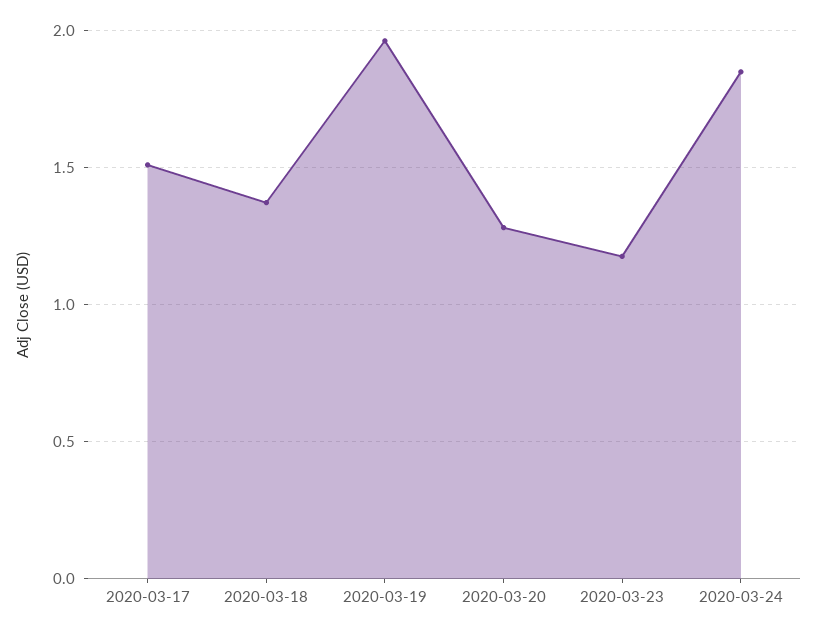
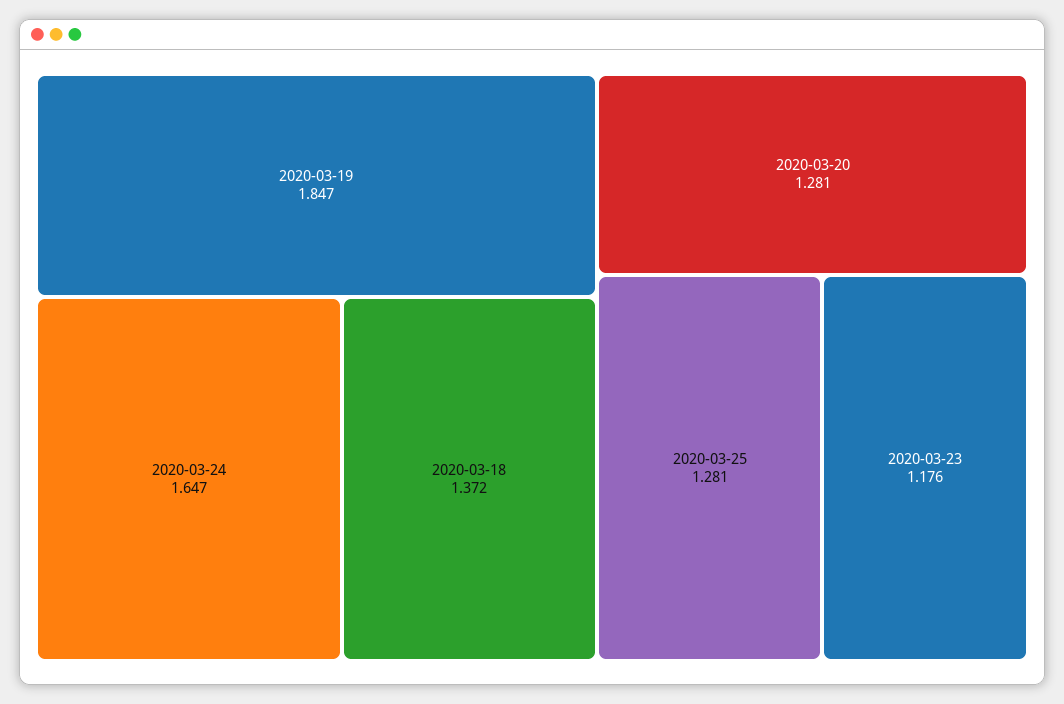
2020-03-17: 1.5 -> none
2020-03-19: 1.95 -> 1.847
2020-03-24: 1.85 -> 1.647
2020-03-25: none -> 1.281

